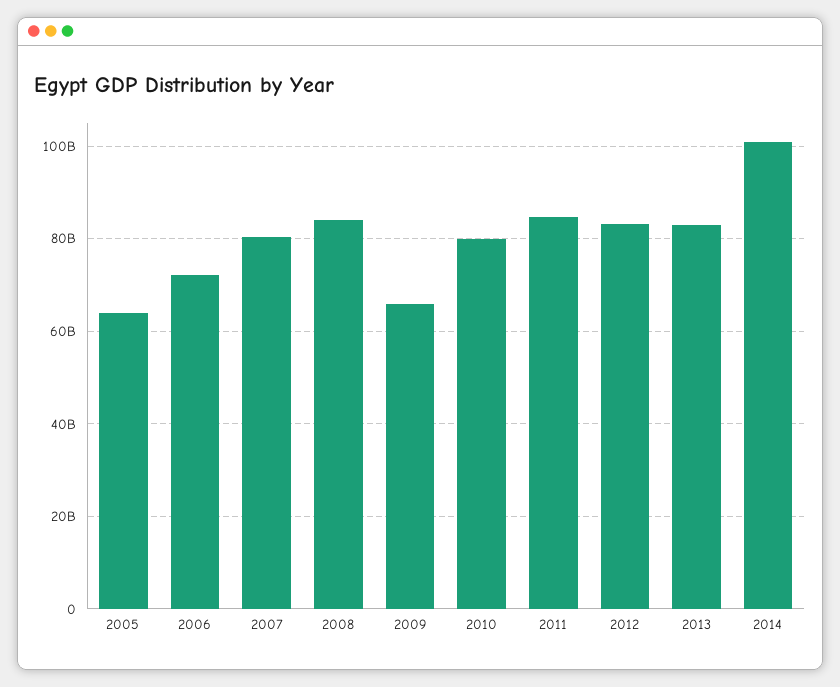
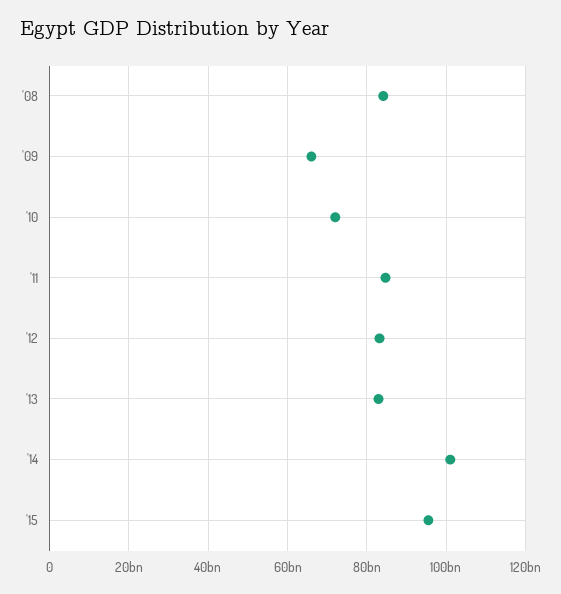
2005: 64000000000 -> none
2006: 72000000000 -> none
2007: 80000000000 -> none
2010: 80000000000 -> 72000000000
'15: none -> 96000000000

